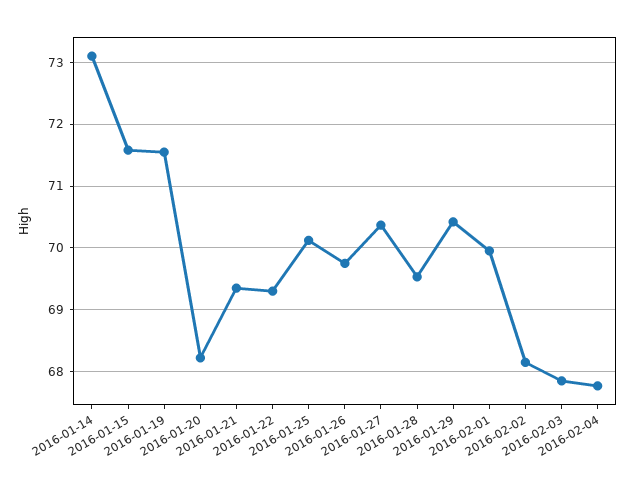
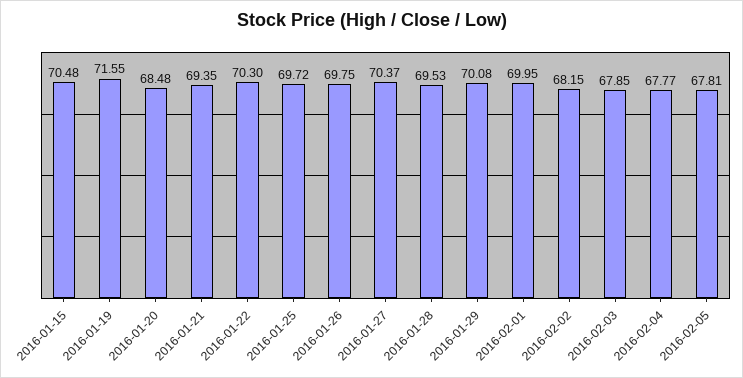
2016-01-14: 73.1 -> none
2016-01-15: 71.6 -> 70.48
2016-01-20: 68.2 -> 68.48
2016-01-22: 69.3 -> 70.3
2016-01-25: 70.1 -> 69.72
2016-01-29: 70.4 -> 70.08
2016-02-05: none -> 67.81

